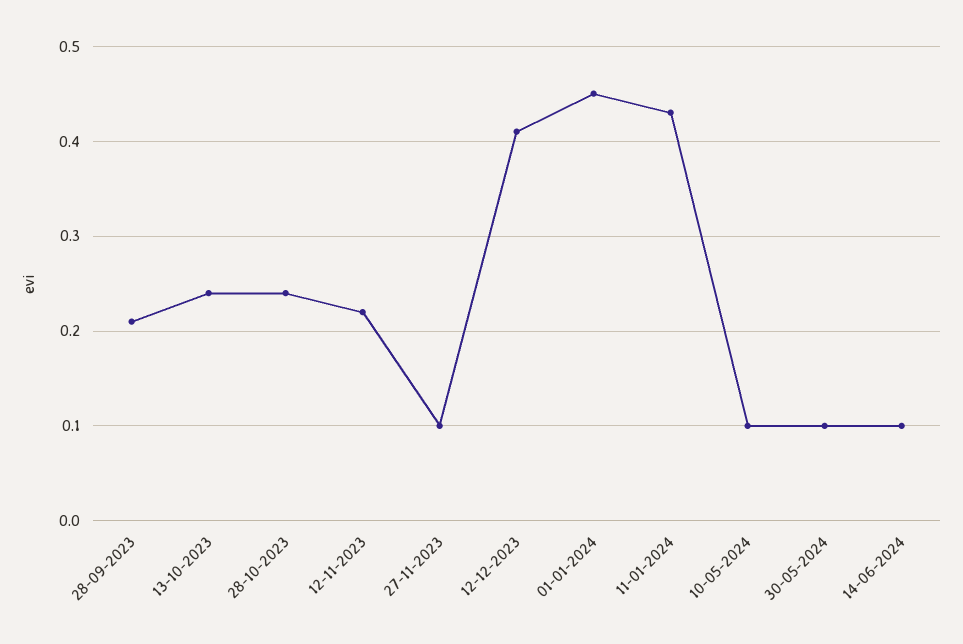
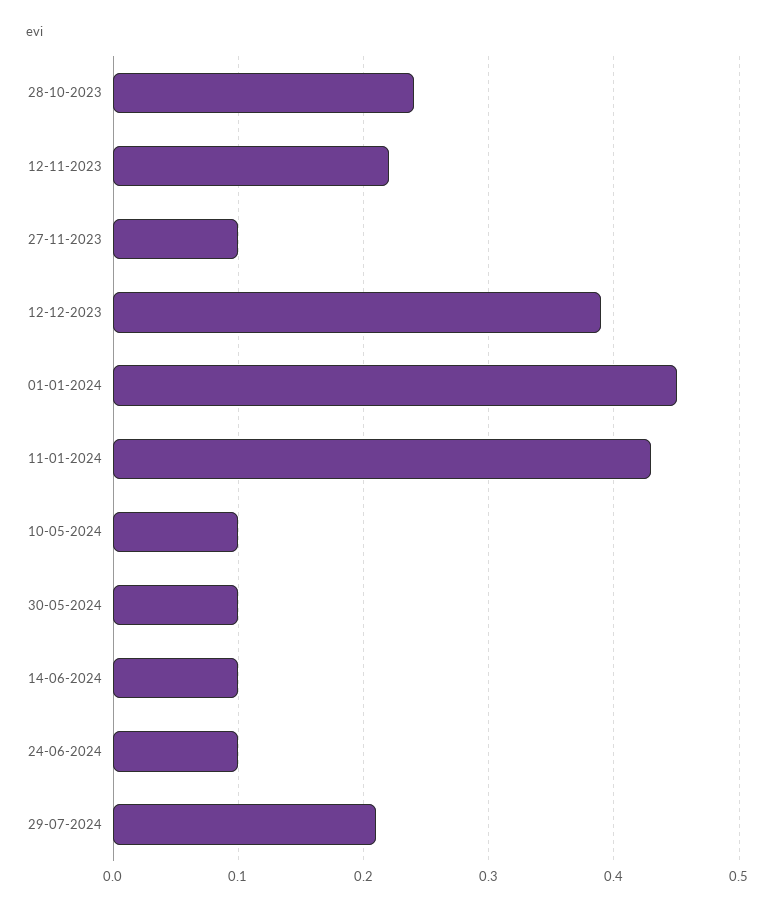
28-09-2023: 0.21 -> none
13-10-2023: 0.24 -> none
12-12-2023: 0.41 -> 0.39
24-06-2024: none -> 0.1
29-07-2024: none -> 0.21

